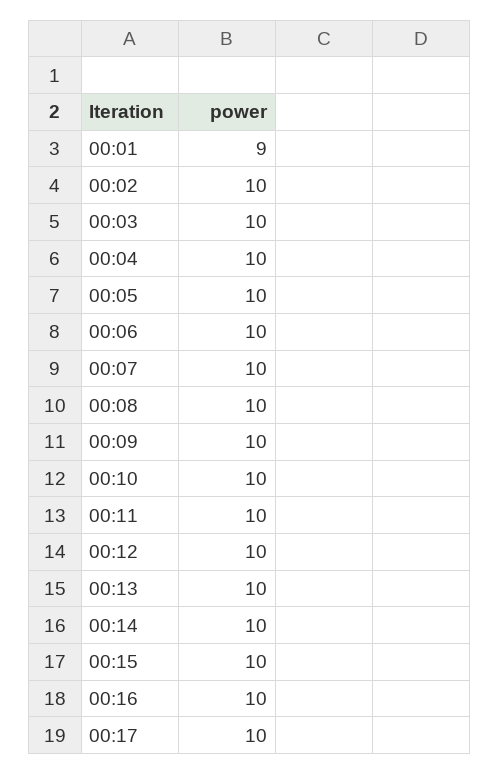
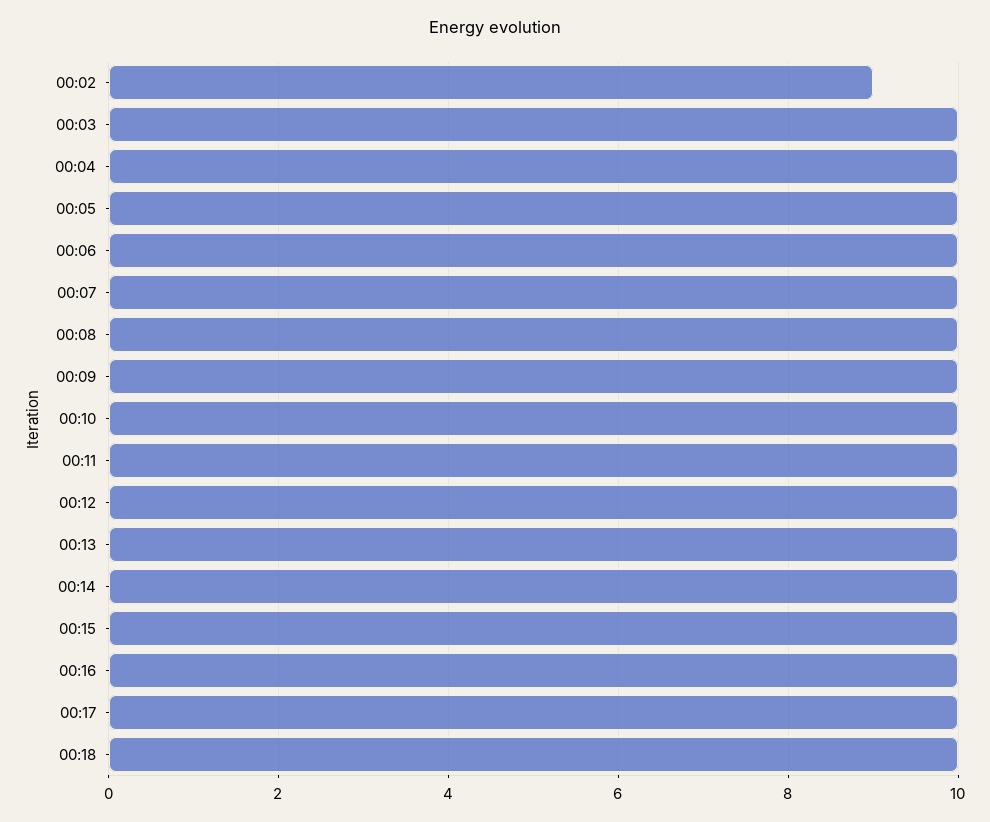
00:01: 9 -> none
00:02: 10 -> 9
00:18: none -> 10

